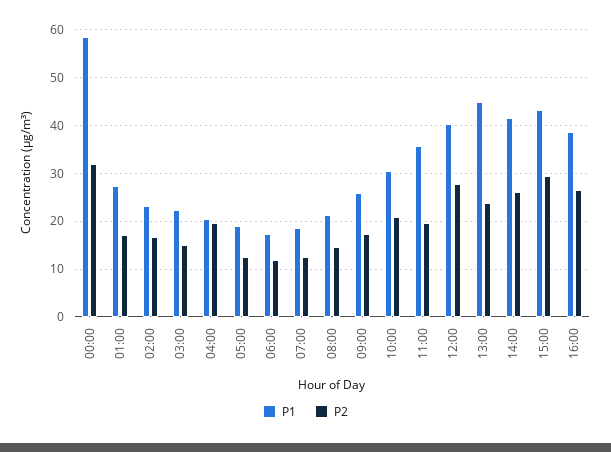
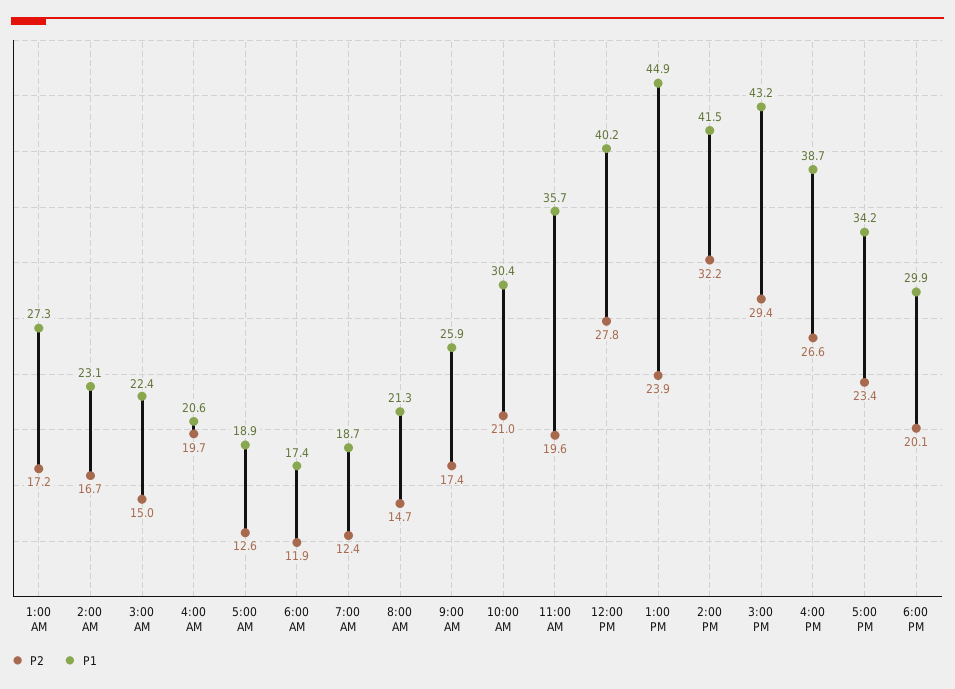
P1, 00:00: 58 -> none
P2, 00:00: 32 -> none
P2, 14:00: 26 -> 32.2
P2, 5:00 PM: none -> 23.4
P1, 5:00 PM: none -> 34.2
P2, 6:00 PM: none -> 20.1
P1, 6:00 PM: none -> 29.9

